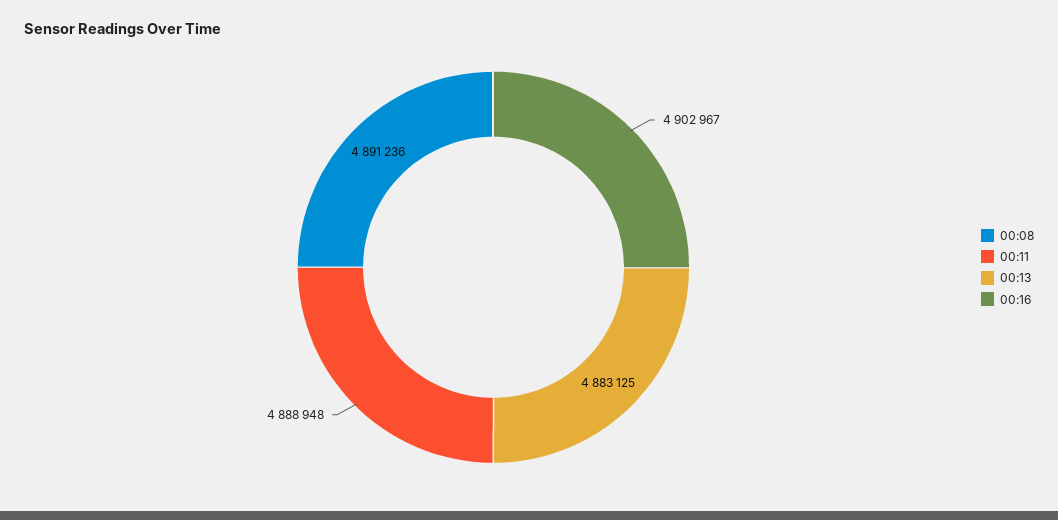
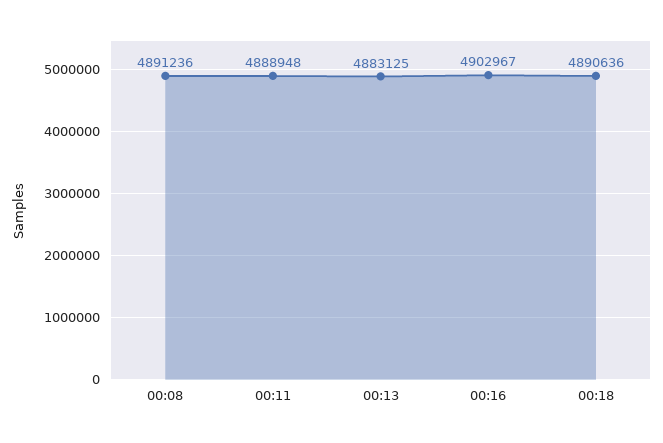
00:18: none -> 4890636

